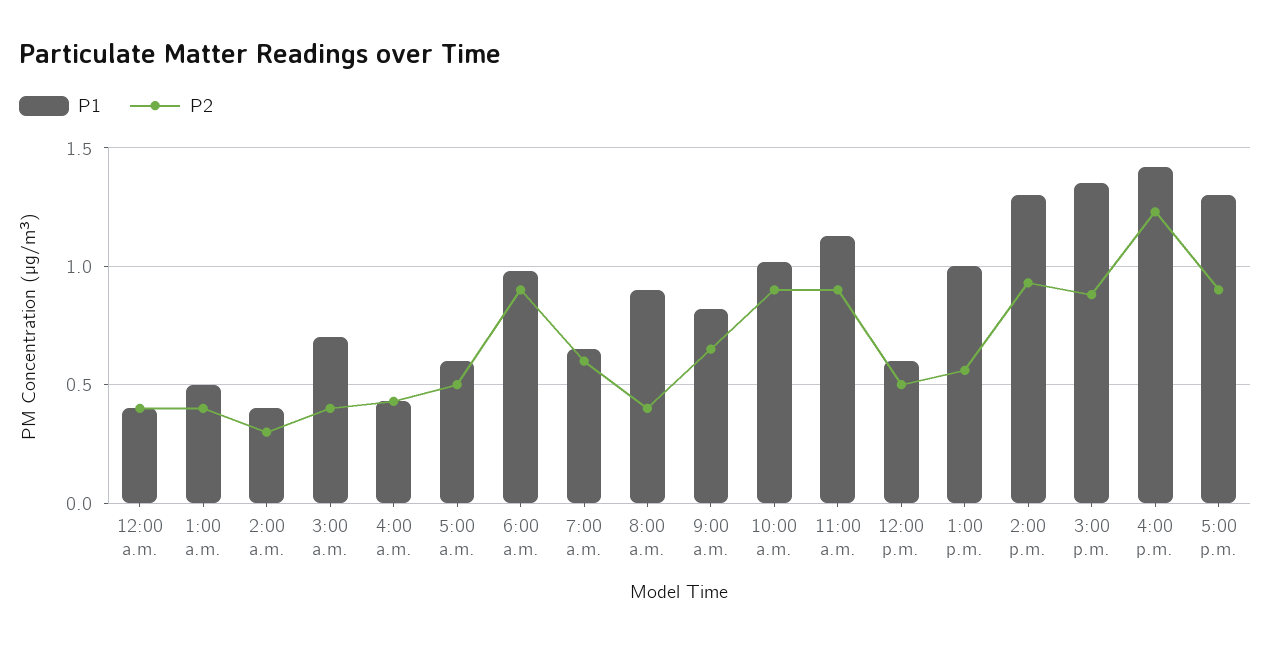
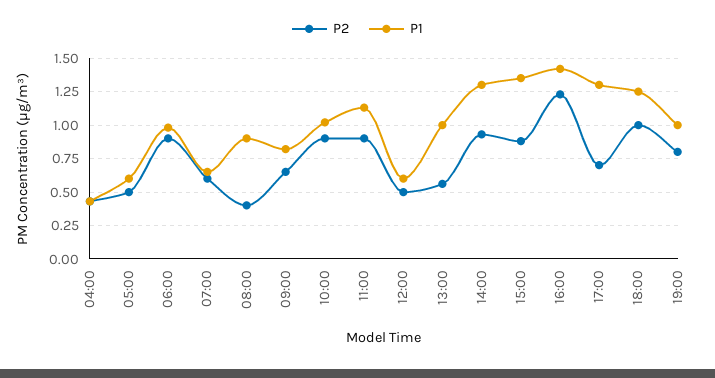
P1, 12:00 a.m.: 0.4 -> none
P2, 12:00 a.m.: 0.4 -> none
P1, 1:00 a.m.: 0.5 -> none
P2, 1:00 a.m.: 0.4 -> none
P1, 2:00 a.m.: 0.4 -> none
P2, 2:00 a.m.: 0.3 -> none
P1, 3:00 a.m.: 0.7 -> none
P2, 3:00 a.m.: 0.4 -> none
P2, 5:00 p.m.: 0.9 -> 0.7
P2, 18:00: none -> 1
P1, 18:00: none -> 1.25
P2, 19:00: none -> 0.8
P1, 19:00: none -> 1

